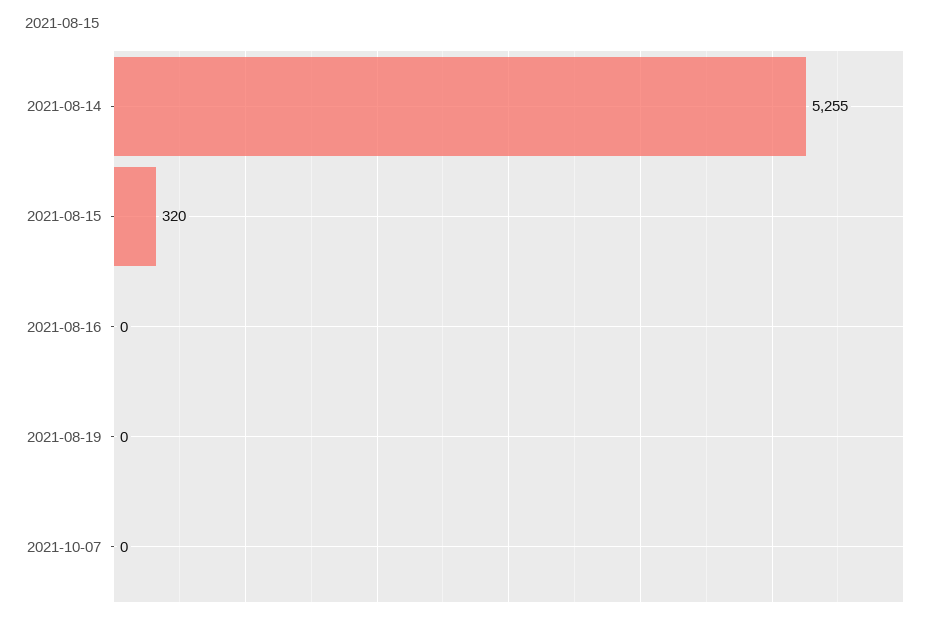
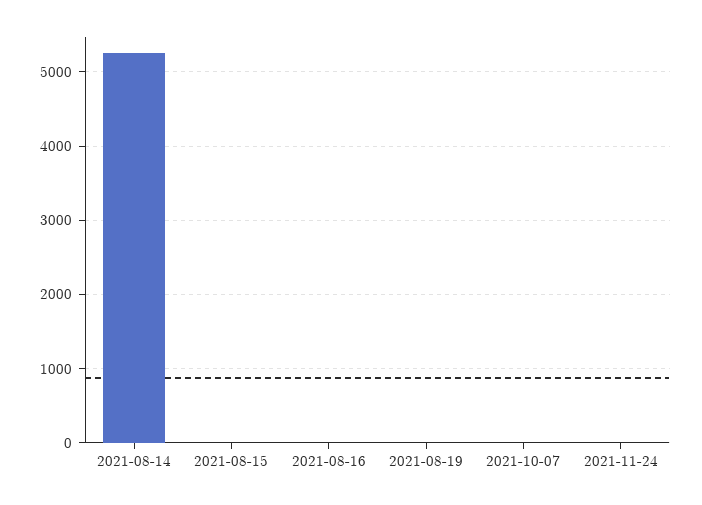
2021-08-15: 320 -> 0
2021-11-24: none -> 0

